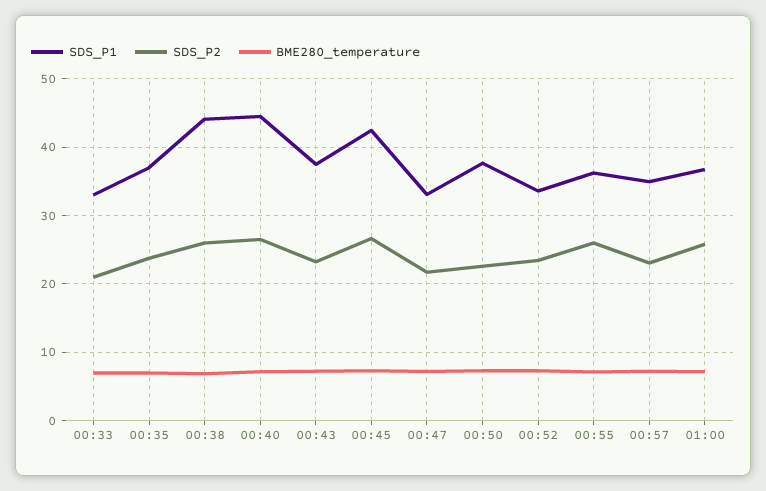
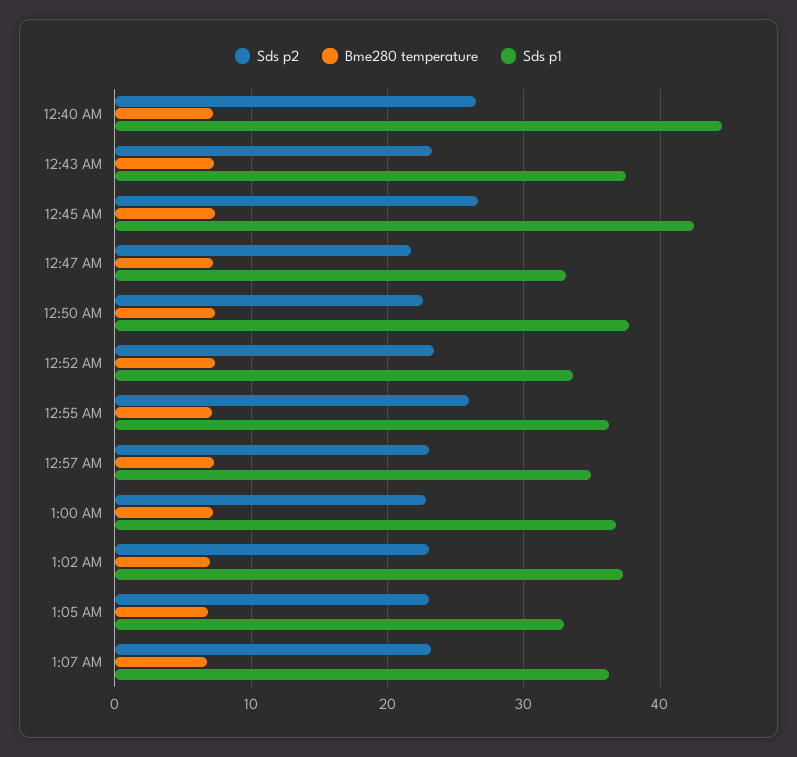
SDS_P1, 00:33: 33 -> none
SDS_P2, 00:33: 21 -> none
BME280_temperature, 00:33: 7 -> none
SDS_P1, 00:35: 37 -> none
SDS_P2, 00:35: 24 -> none
BME280_temperature, 00:35: 7 -> none
SDS_P1, 00:38: 44 -> none
SDS_P2, 00:38: 26 -> none
BME280_temperature, 00:38: 7 -> none
SDS_P2, 01:00: 26 -> 23
SDS_P2, 1:02 AM: none -> 23
BME280_temperature, 1:02 AM: none -> 7
SDS_P1, 1:02 AM: none -> 37
SDS_P2, 1:05 AM: none -> 23
BME280_temperature, 1:05 AM: none -> 7
SDS_P1, 1:05 AM: none -> 33
SDS_P2, 1:07 AM: none -> 23
BME280_temperature, 1:07 AM: none -> 7
SDS_P1, 1:07 AM: none -> 36

